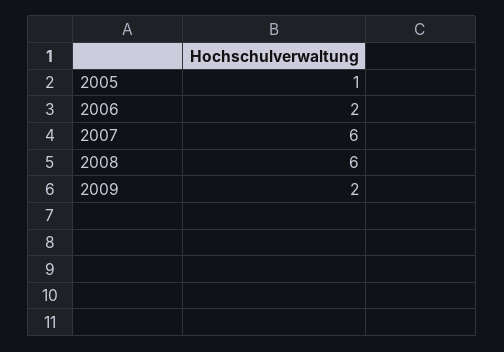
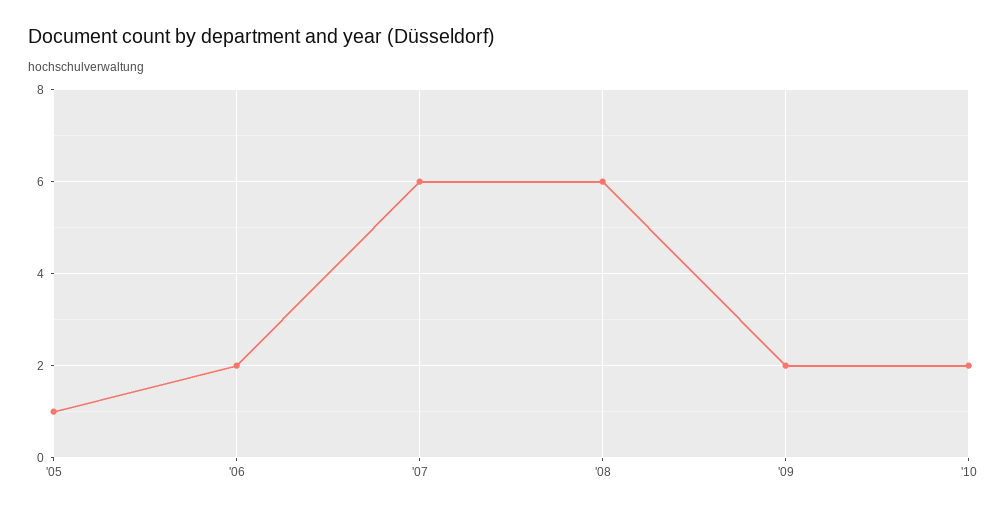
'10: none -> 2

